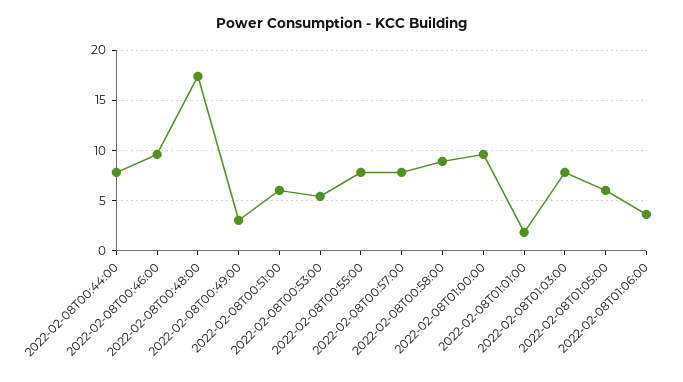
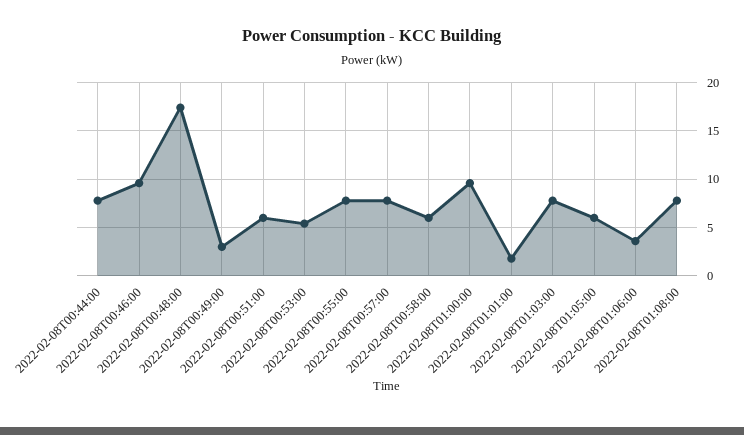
2022-02-08T00:58:00: 9 -> 6
2022-02-08T01:08:00: none -> 8

